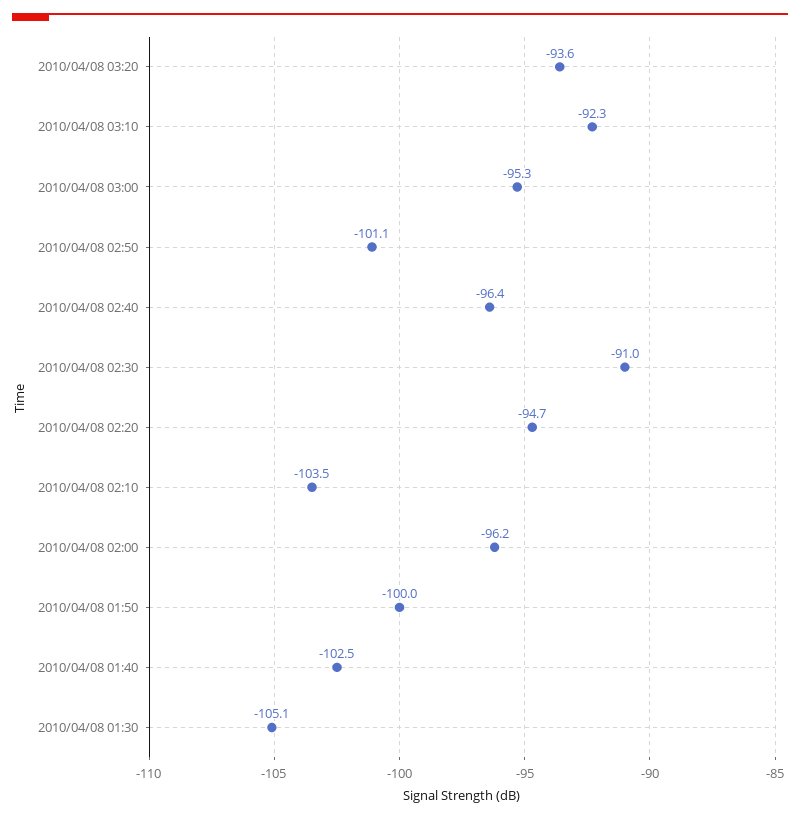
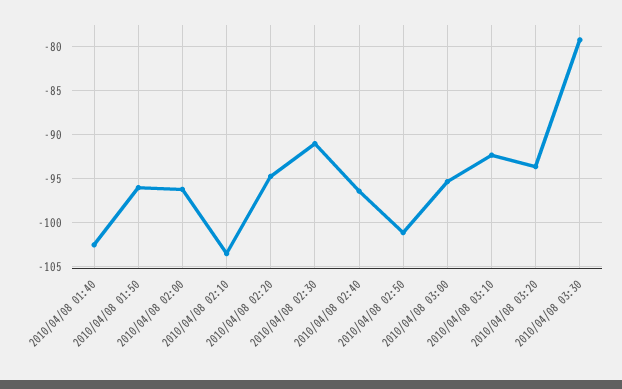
2010/04/08 01:50: -100 -> -96
2010/04/08 01:30: -105.1 -> none
2010/04/08 03:30: none -> -79

